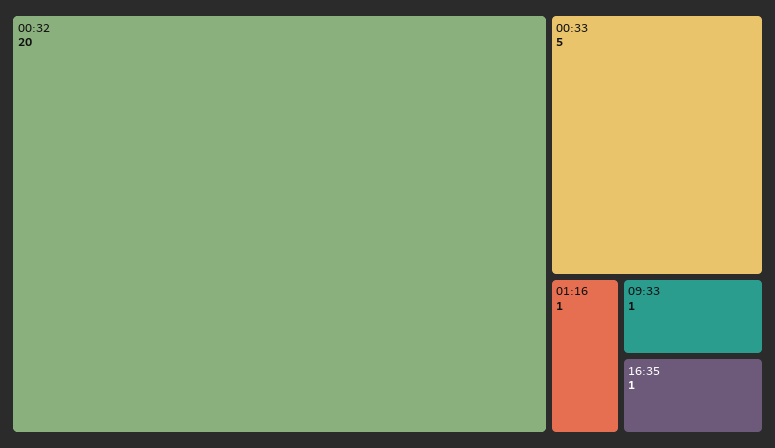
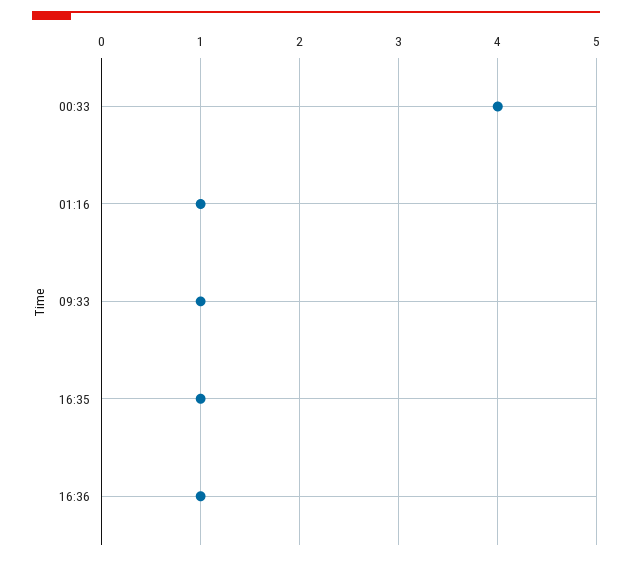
00:32: 20 -> none
00:33: 5 -> 4
16:36: none -> 1

